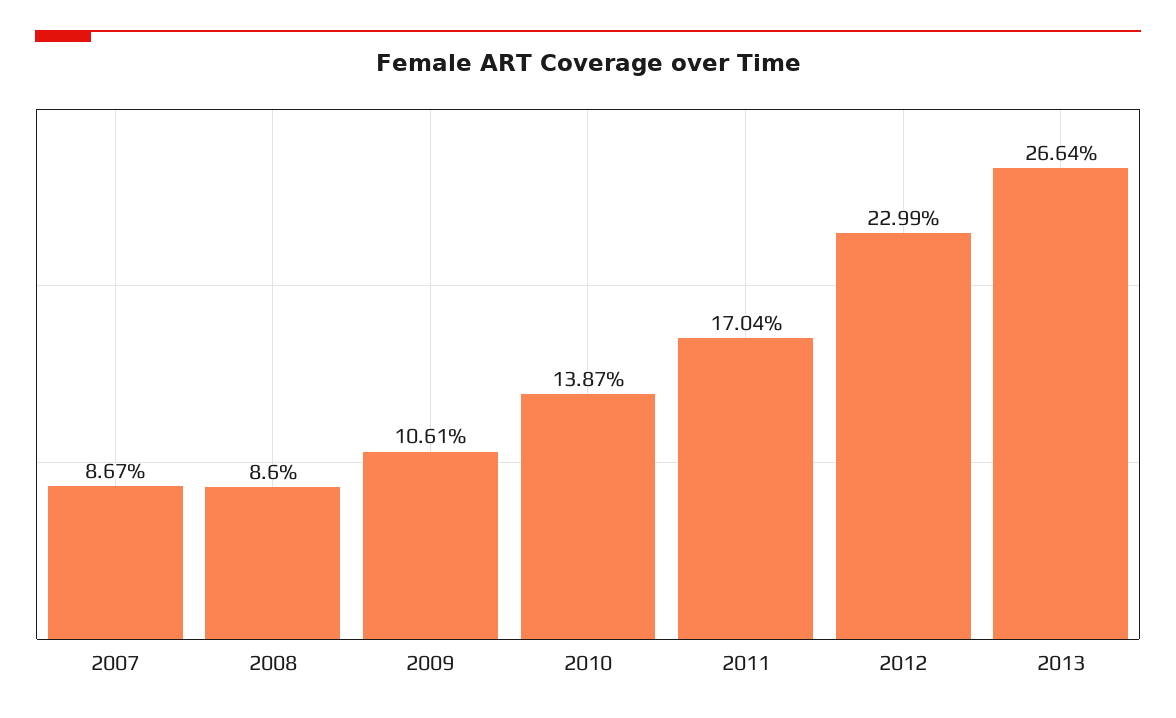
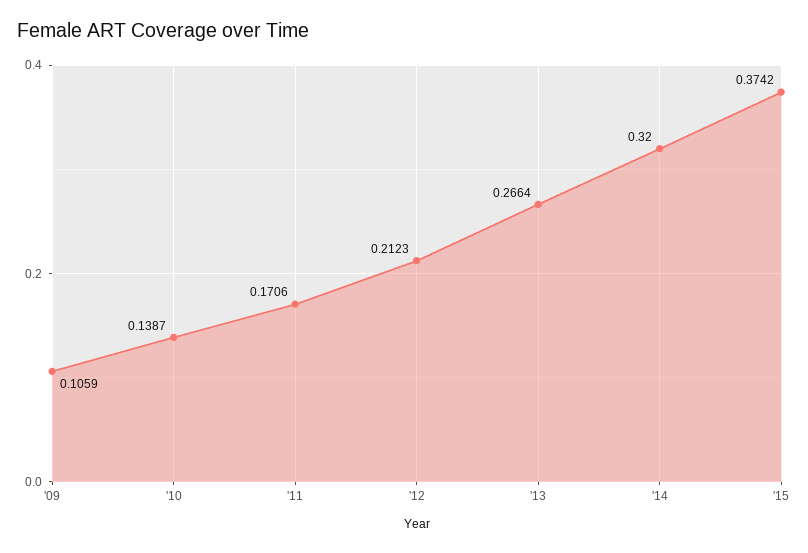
2007: 0.0867 -> none
2008: 0.086 -> none
2009: 0.1061 -> 0.1059
2011: 0.1704 -> 0.1706
2012: 0.2299 -> 0.2123
'14: none -> 0.32
'15: none -> 0.3742

